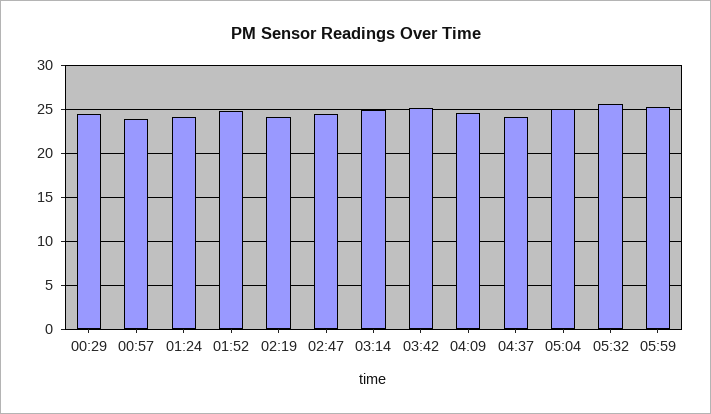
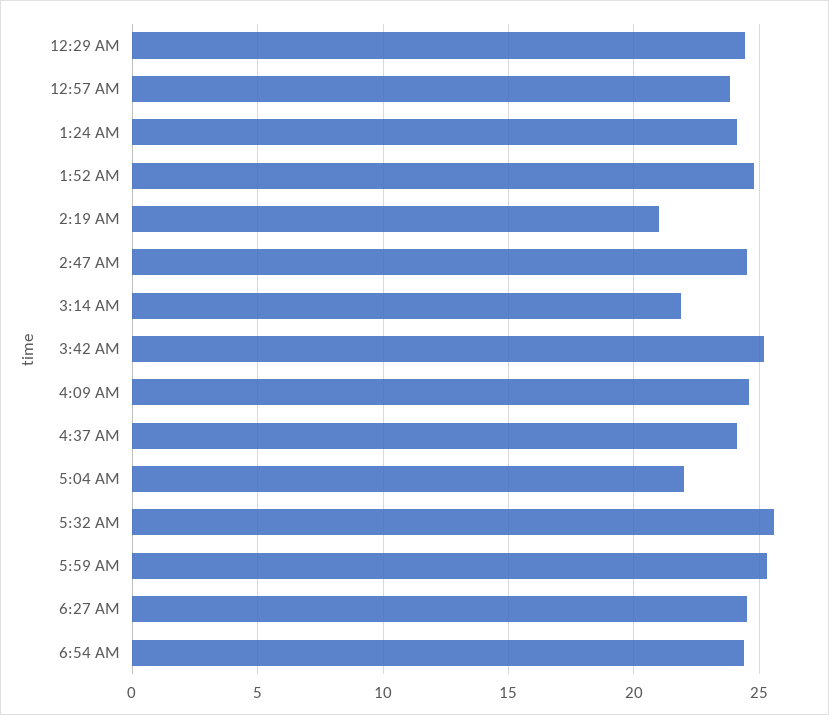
02:19: 24 -> 21
03:14: 25 -> 22
05:04: 25 -> 22
6:27 AM: none -> 24.5
6:54 AM: none -> 24.5

